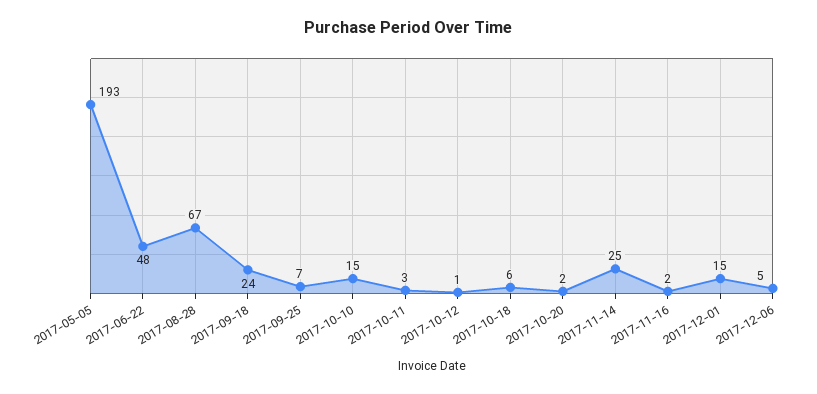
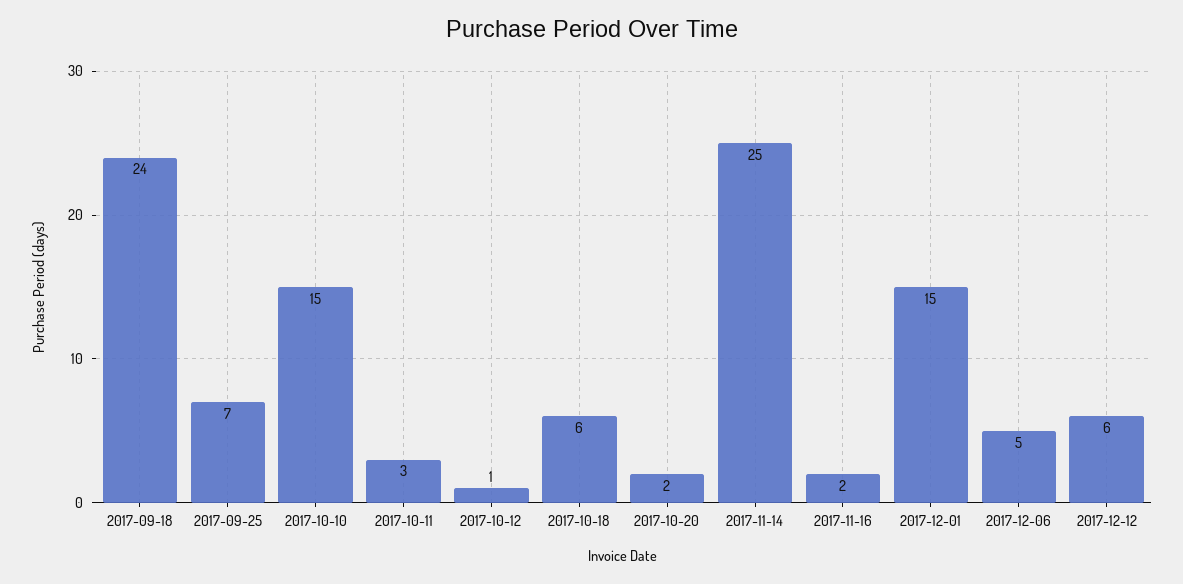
2017-05-05: 193 -> none
2017-06-22: 48 -> none
2017-08-28: 67 -> none
2017-12-12: none -> 6

